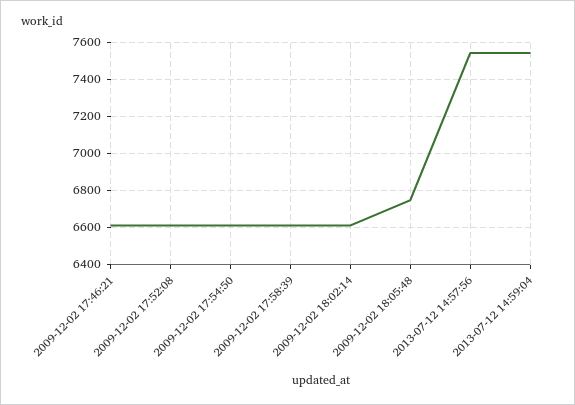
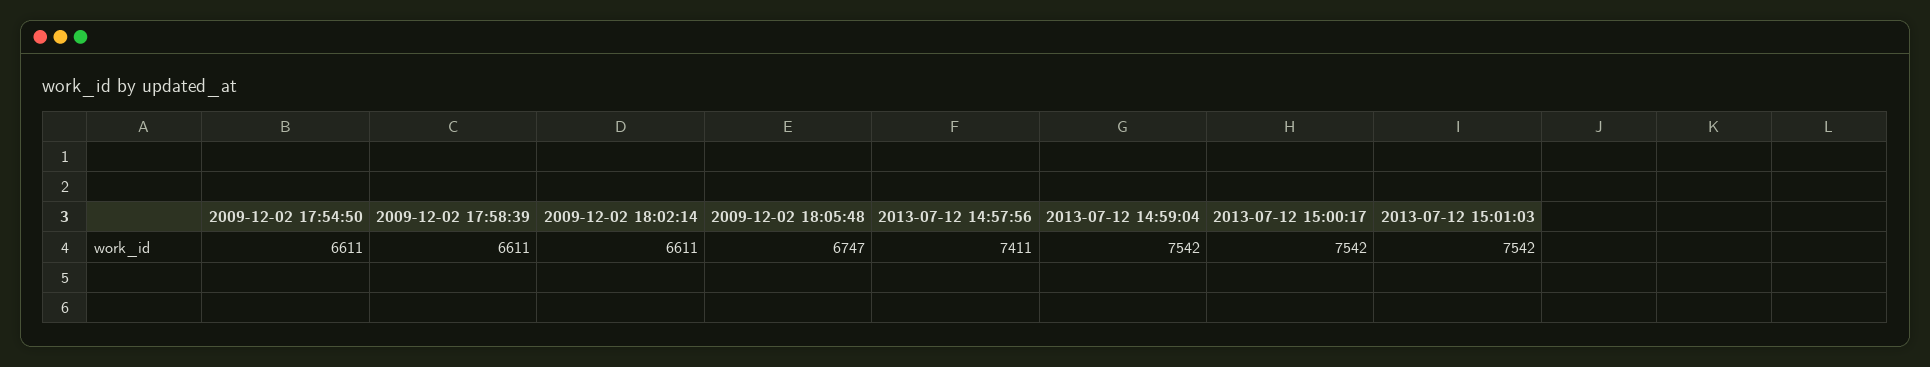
2009-12-02 17:46:21: 6600 -> none
2009-12-02 17:52:08: 6600 -> none
2013-07-12 14:57:56: 7550 -> 7411
2013-07-12 15:00:17: none -> 7542
2013-07-12 15:01:03: none -> 7542

